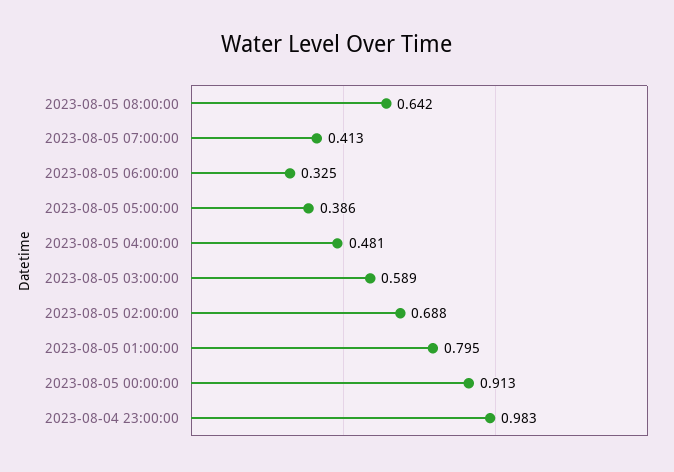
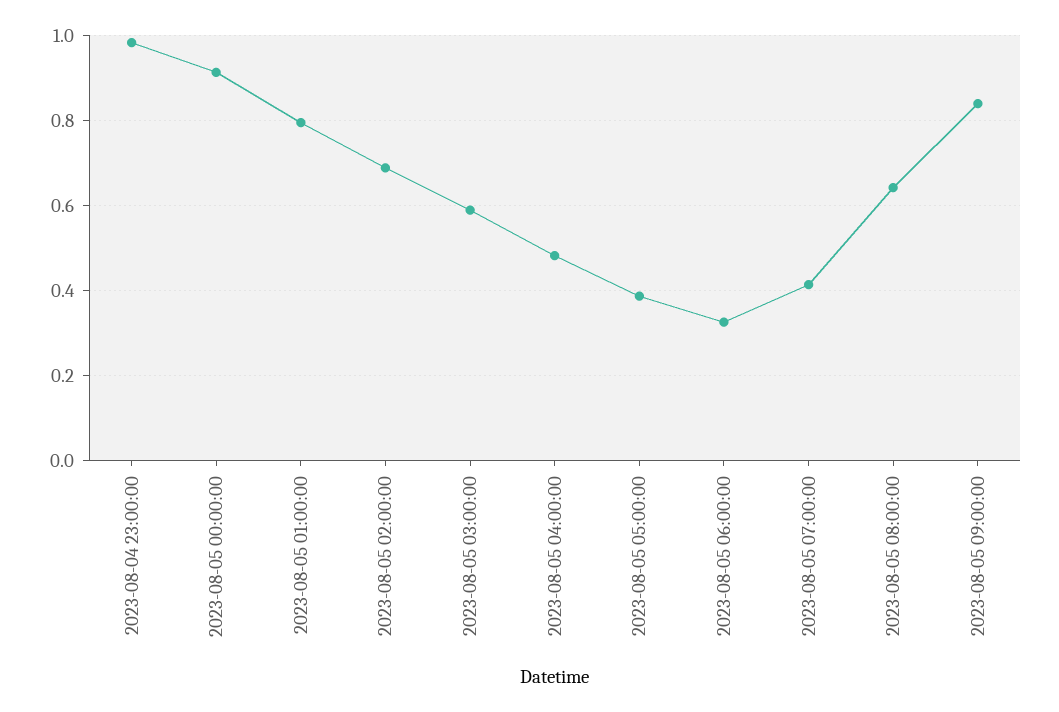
2023-08-05 09:00:00: none -> 0.84

